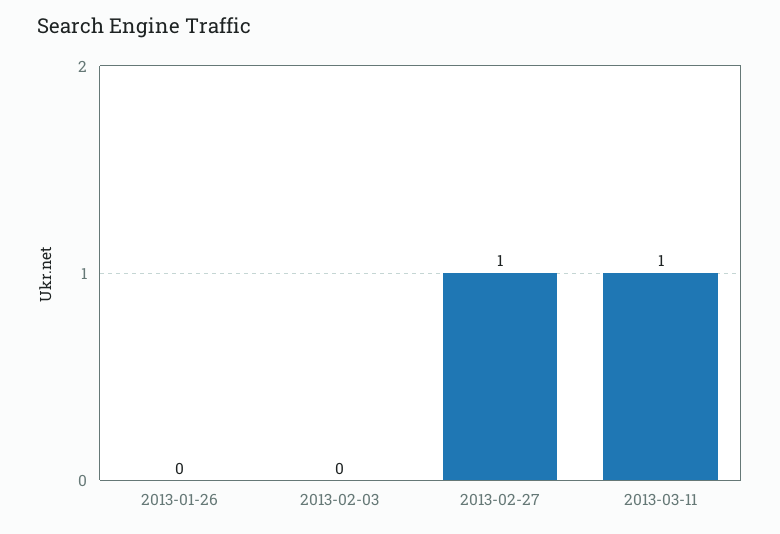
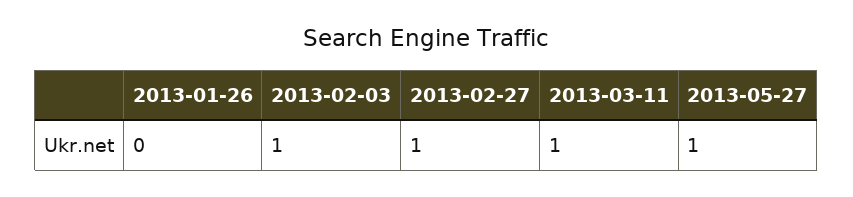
2013-02-03: 0 -> 1
2013-05-27: none -> 1

